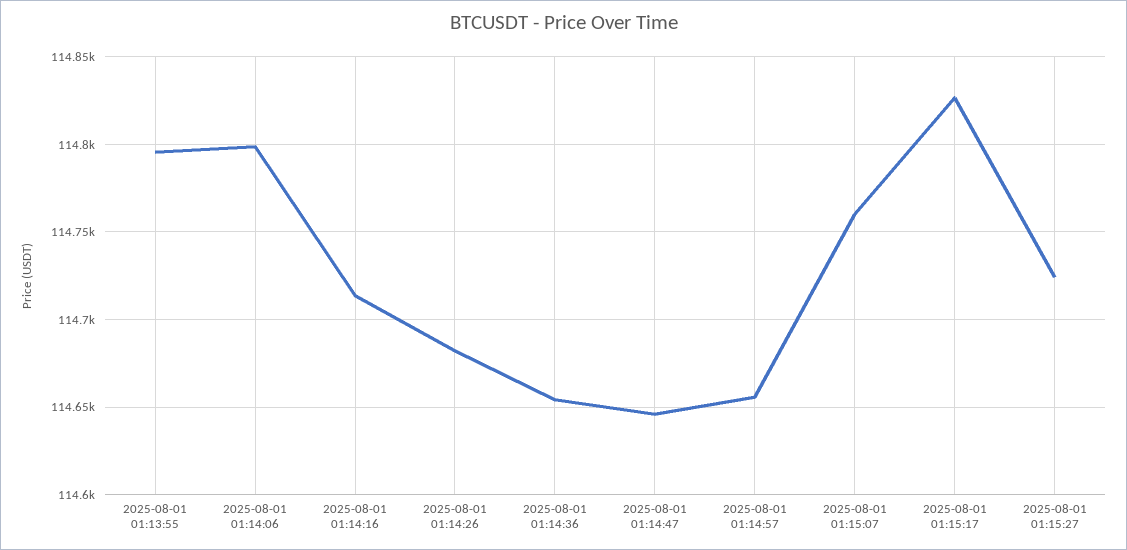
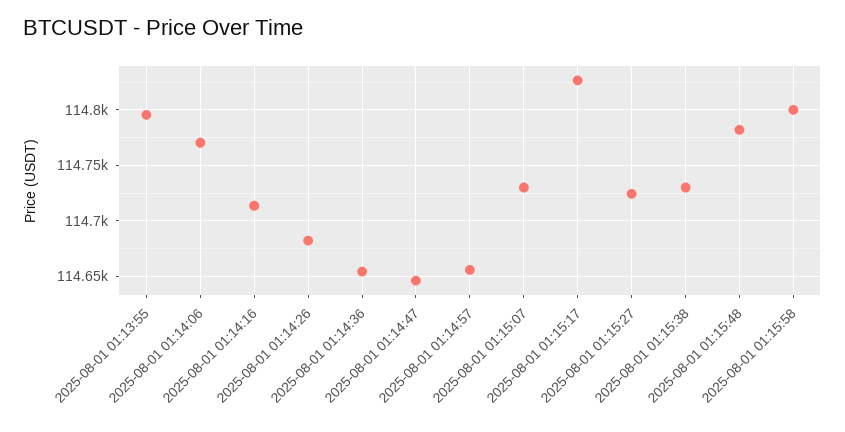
2025-08-01 01:14:06: 114800 -> 114770
2025-08-01 01:15:07: 114760 -> 114730
2025-08-01 01:15:38: none -> 114730
2025-08-01 01:15:48: none -> 114780
2025-08-01 01:15:58: none -> 114800

